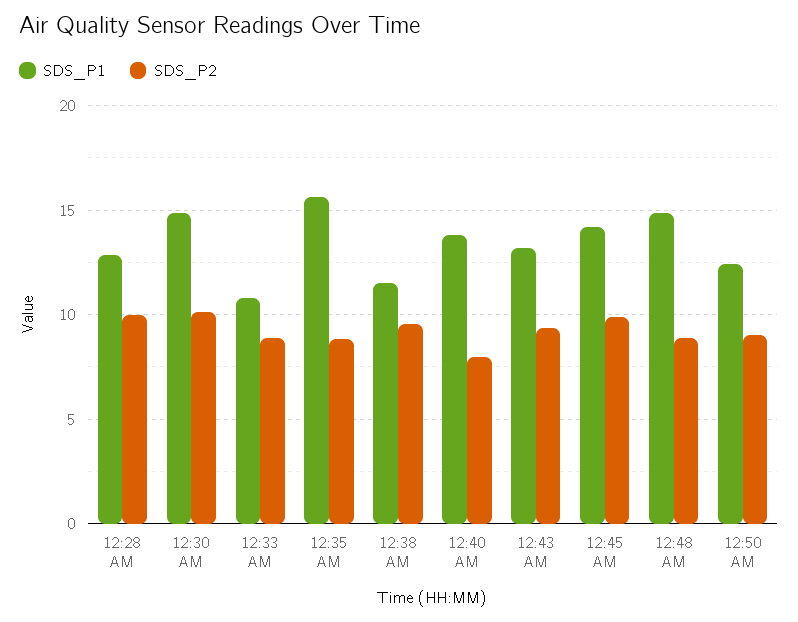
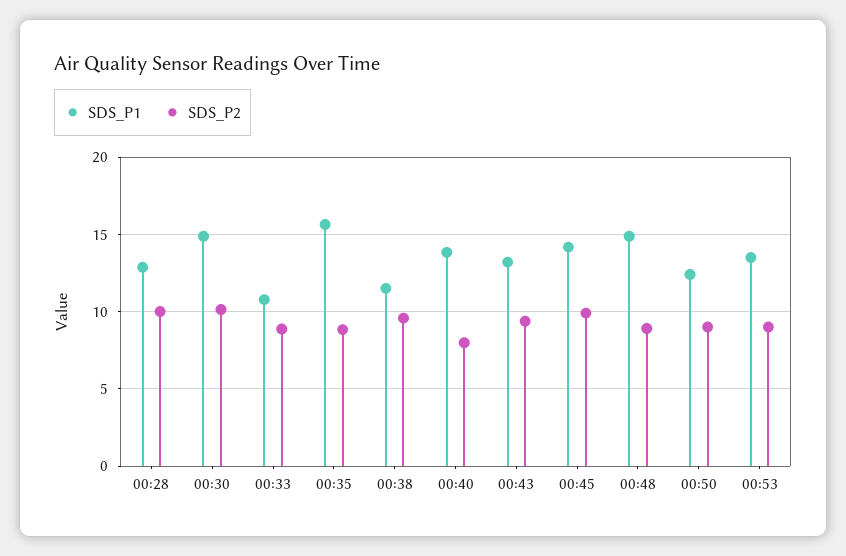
SDS_P1, 00:53: none -> 13.5
SDS_P2, 00:53: none -> 9

